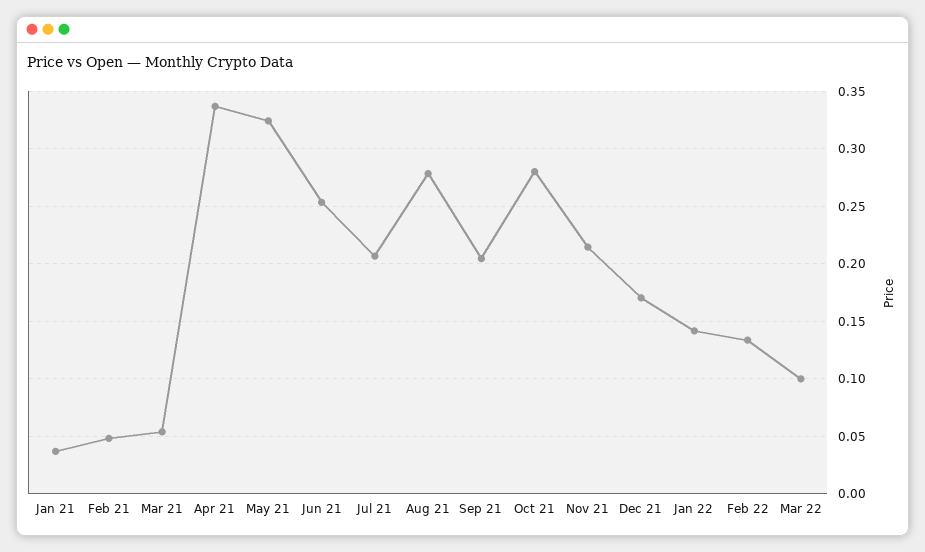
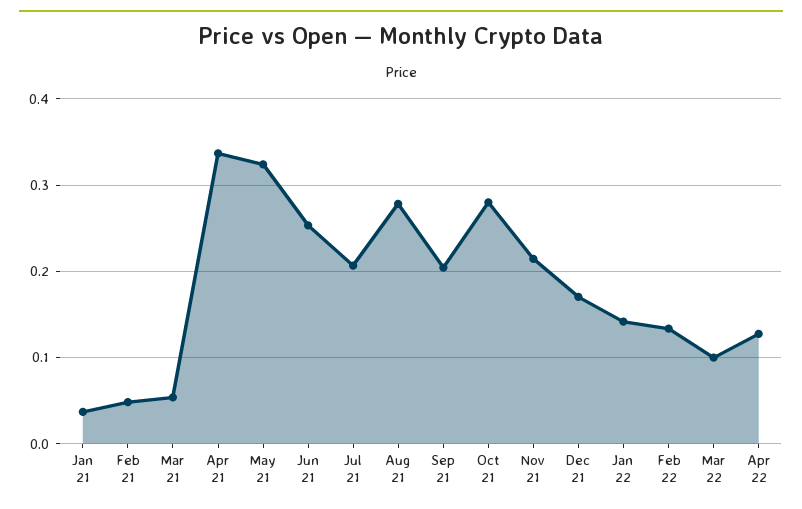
Apr 22: none -> 0.13

